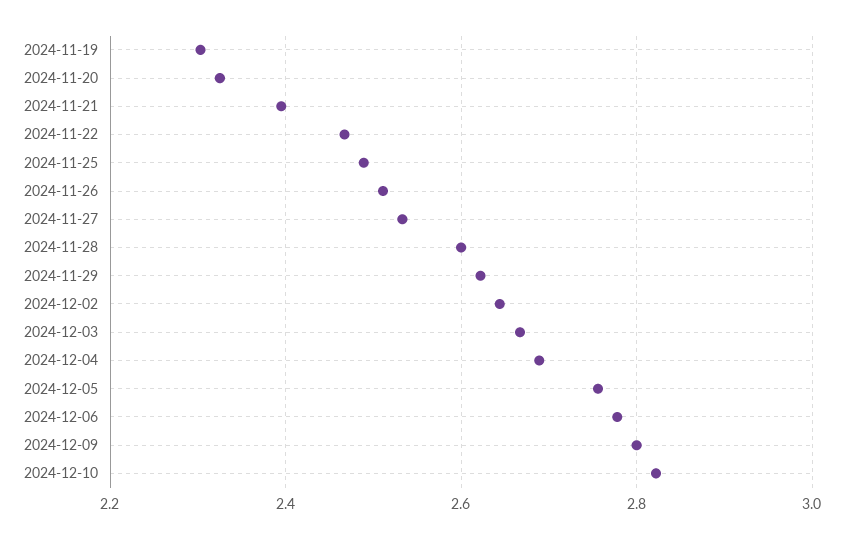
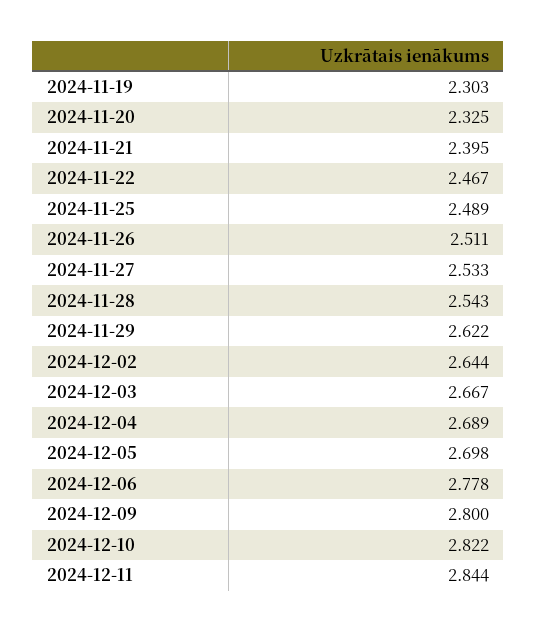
2024-11-28: 2.6 -> 2.543
2024-12-05: 2.76 -> 2.698
2024-12-11: none -> 2.844

